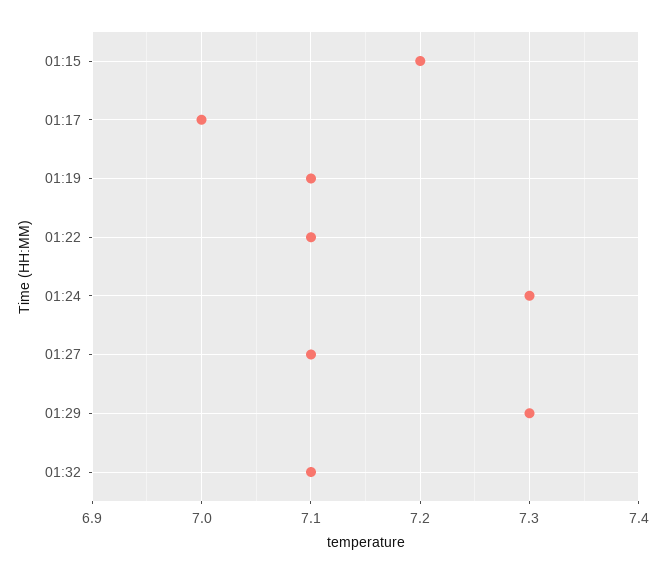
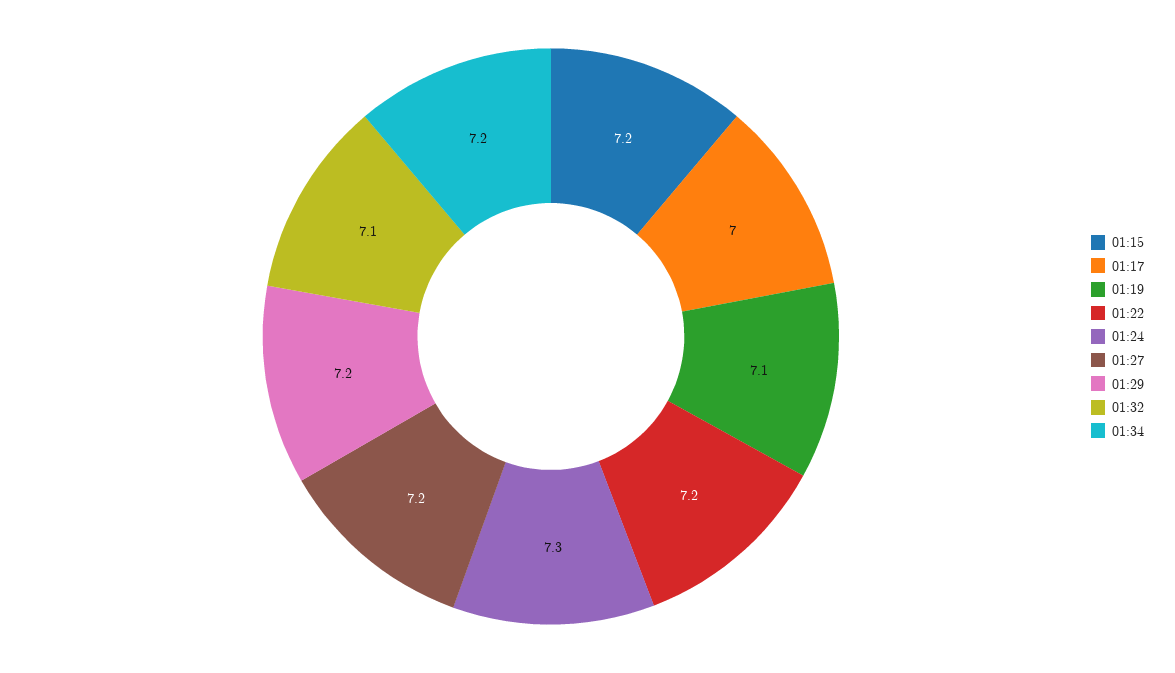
01:22: 7.1 -> 7.2
01:27: 7.1 -> 7.2
01:29: 7.3 -> 7.2
01:34: none -> 7.2

